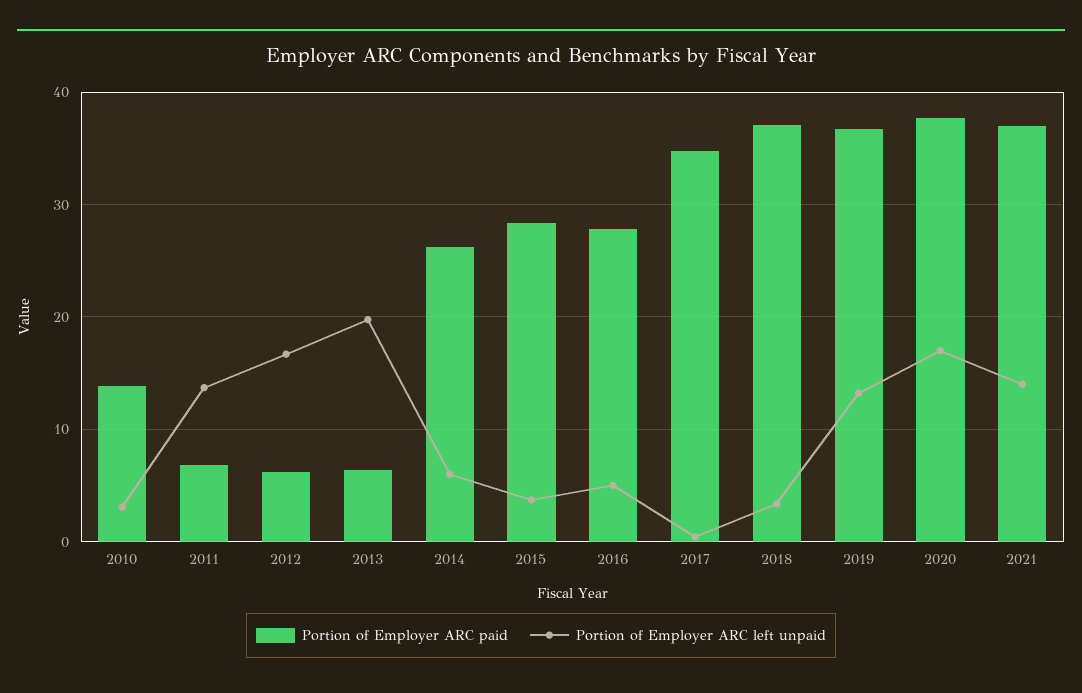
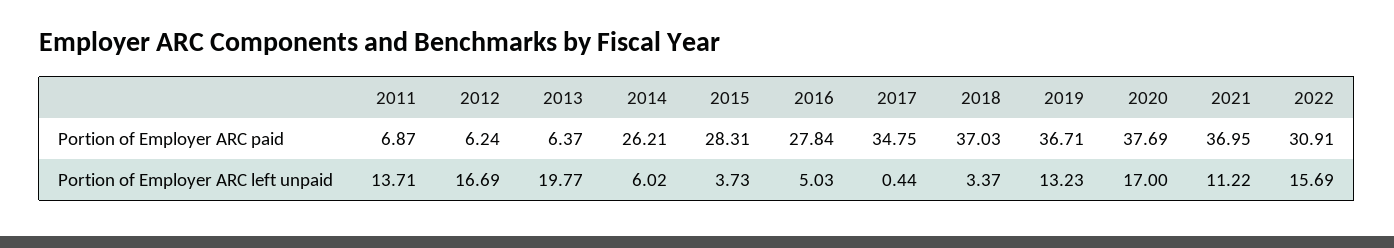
Portion of Employer ARC paid, 2010: 14 -> none
Portion of Employer ARC left unpaid, 2010: 3 -> none
Portion of Employer ARC left unpaid, 2021: 14 -> 11.22
Portion of Employer ARC paid, 2022: none -> 30.91
Portion of Employer ARC left unpaid, 2022: none -> 15.69

